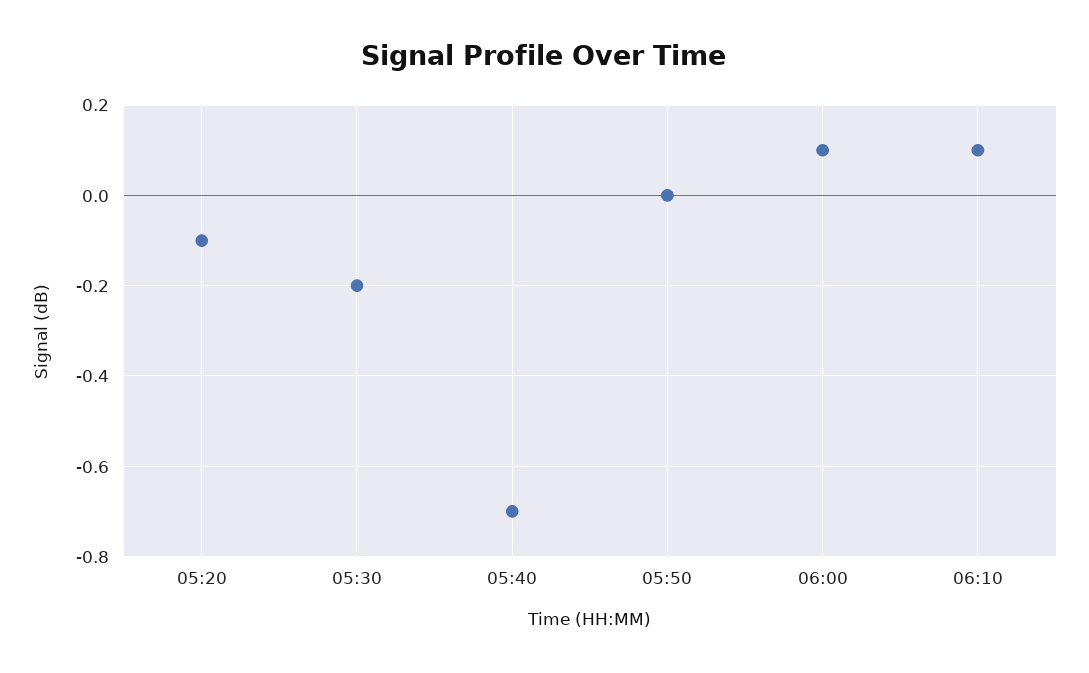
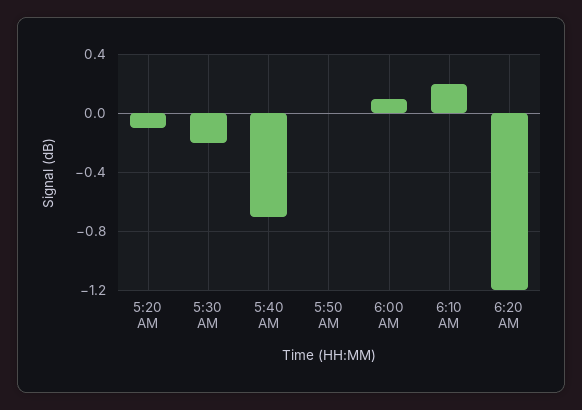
06:10: 0.1 -> 0.2
6:20 AM: none -> -1.2

